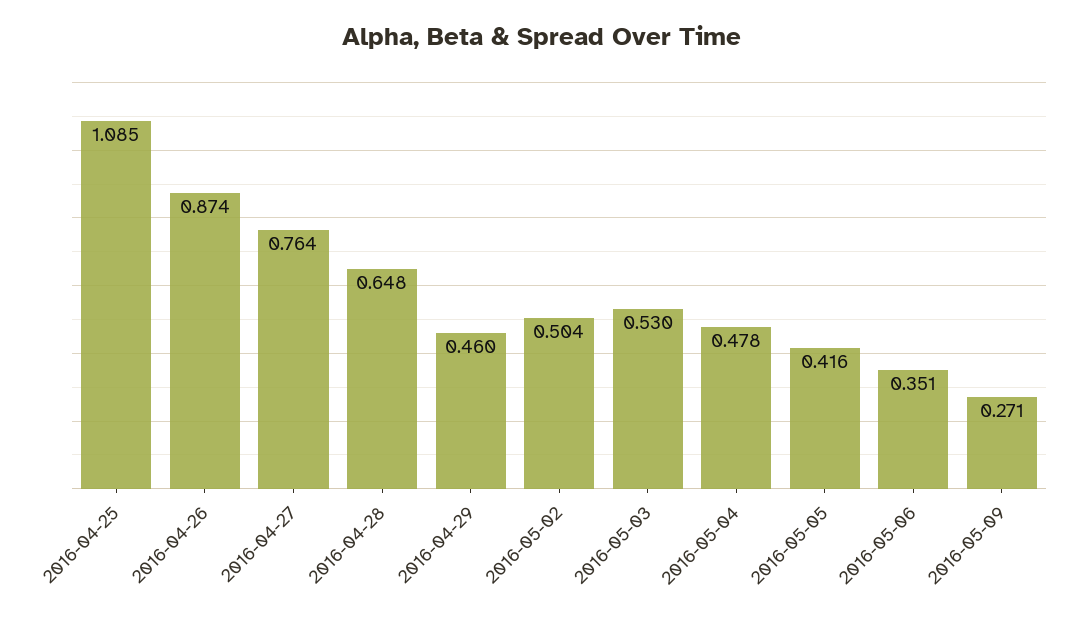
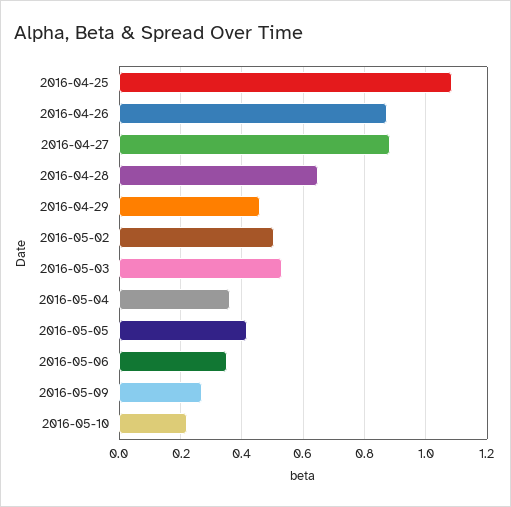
2016-04-27: 0.764 -> 0.88
2016-05-04: 0.478 -> 0.36
2016-05-10: none -> 0.22

